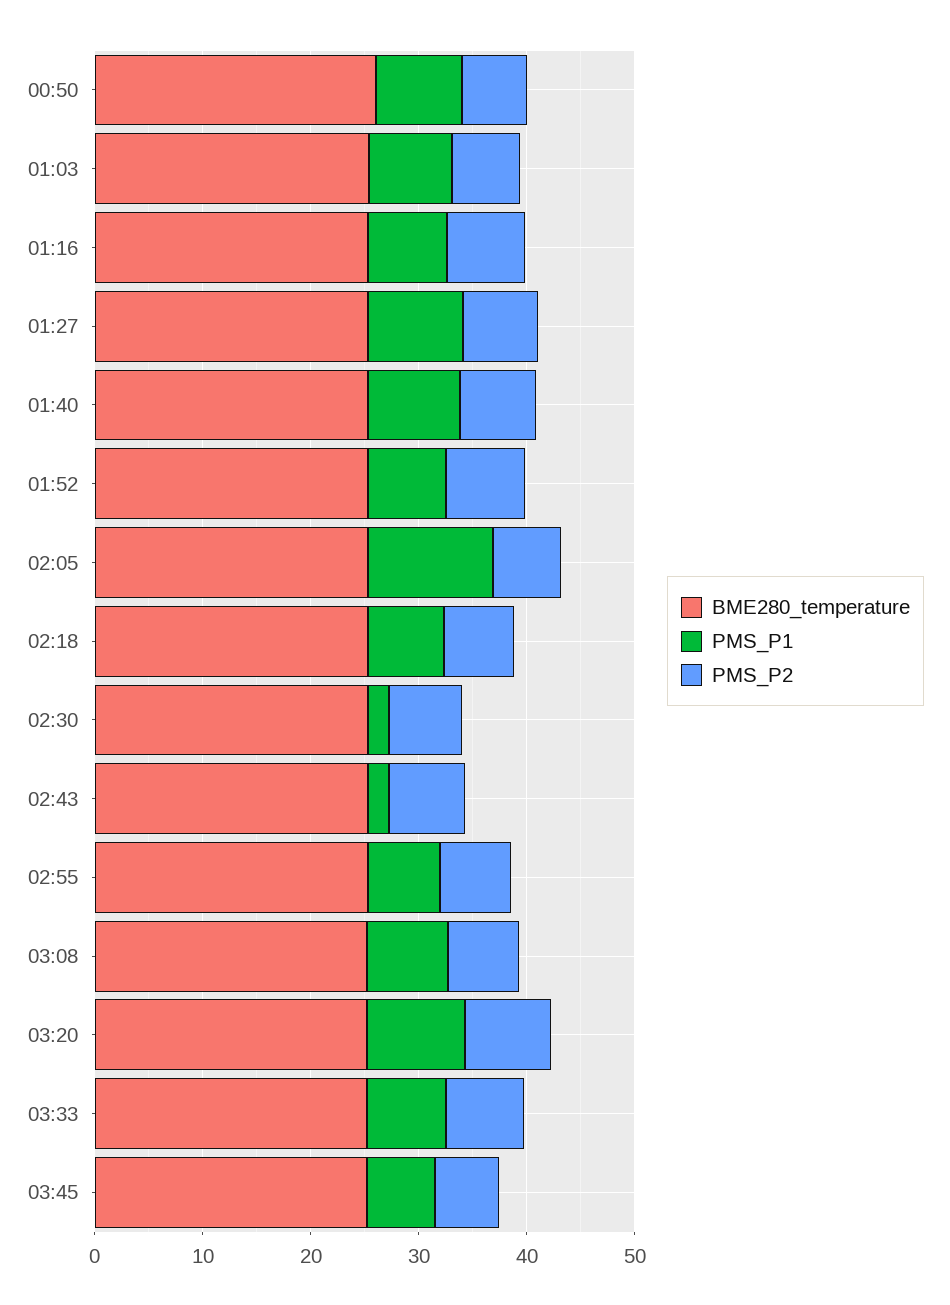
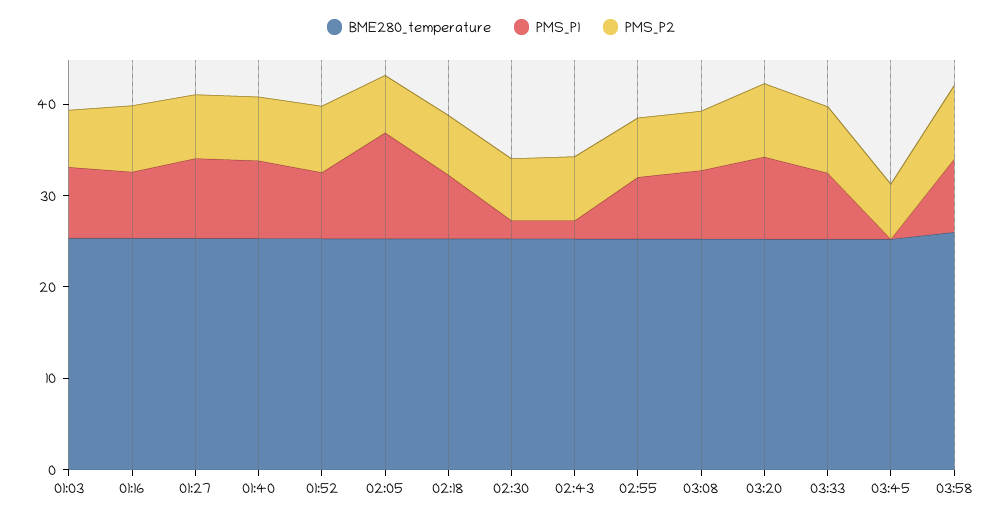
BME280_temperature, 00:50: 26 -> none
PMS_P1, 00:50: 8 -> none
PMS_P2, 00:50: 6 -> none
PMS_P1, 03:45: 6 -> 0
BME280_temperature, 03:58: none -> 26
PMS_P1, 03:58: none -> 8
PMS_P2, 03:58: none -> 8

